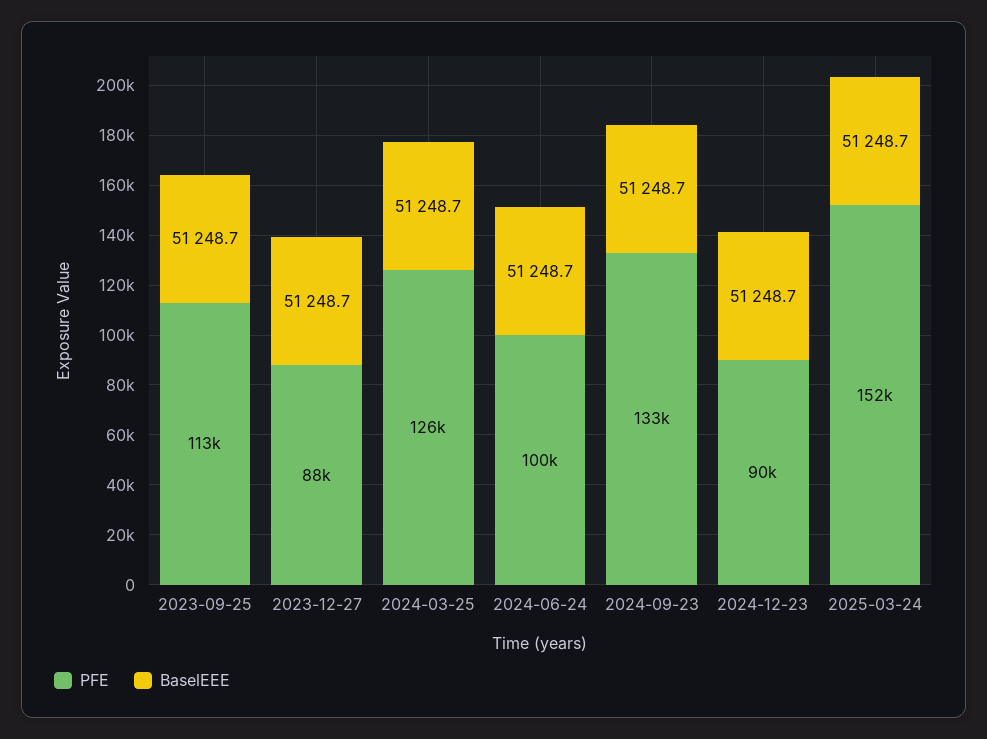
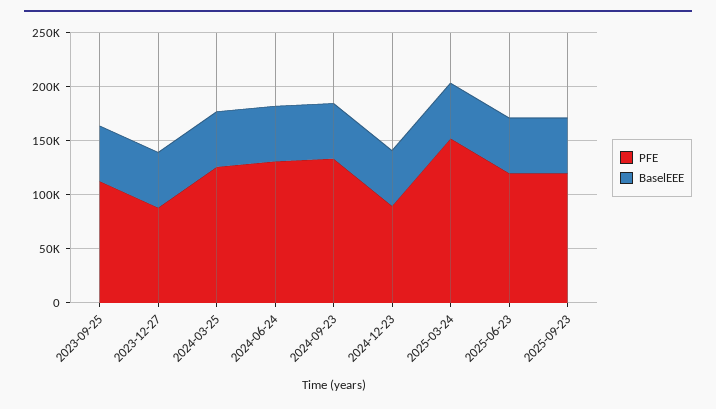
PFE, 2024-06-24: 100000 -> 130000
PFE, 2025-06-23: none -> 120000
BaselEEE, 2025-06-23: none -> 50000
PFE, 2025-09-23: none -> 120000
BaselEEE, 2025-09-23: none -> 50000

